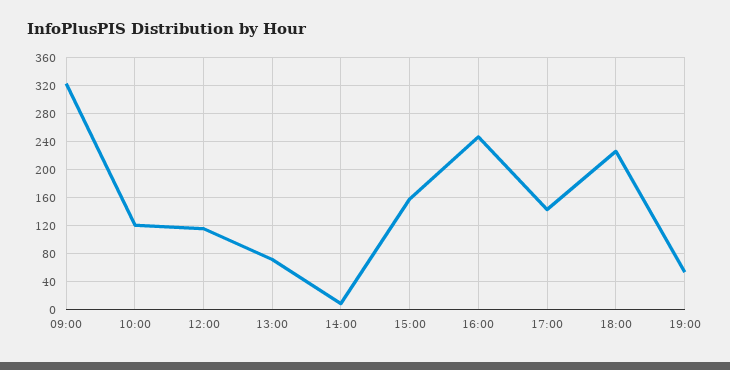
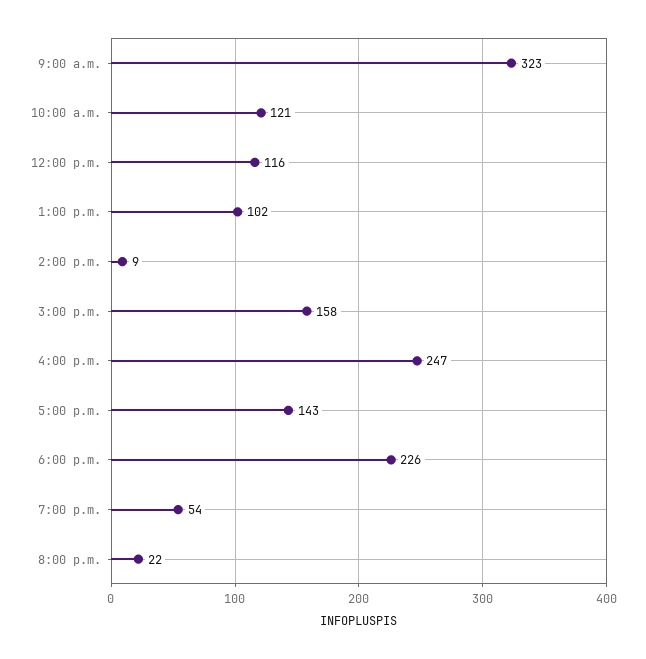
13:00: 70 -> 102
8:00 p.m.: none -> 22

